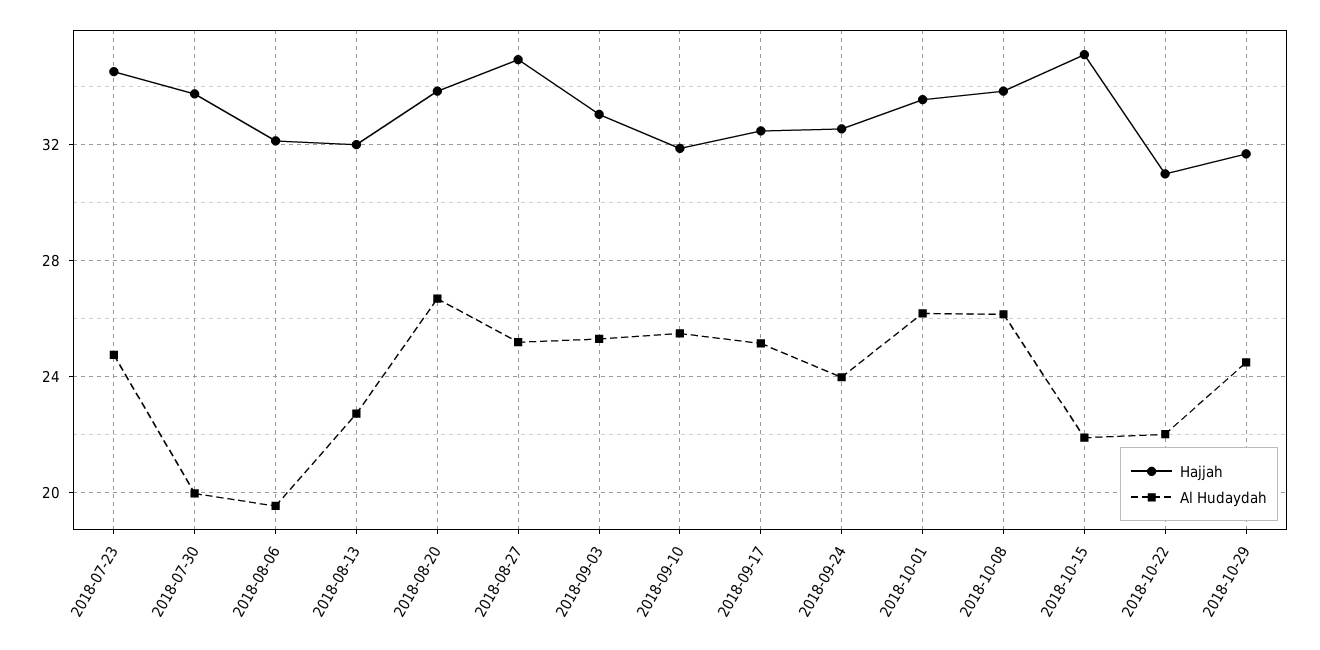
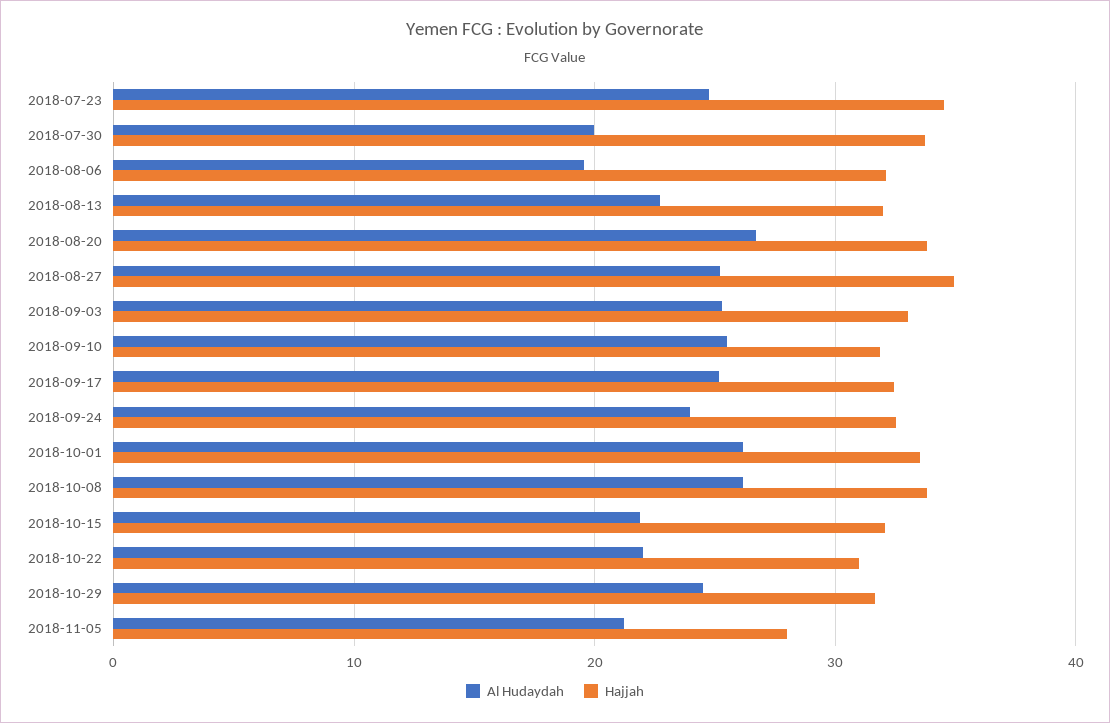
Hajjah, 2018-10-15: 35 -> 32
Al Hudaydah, 2018-11-05: none -> 21
Hajjah, 2018-11-05: none -> 28

